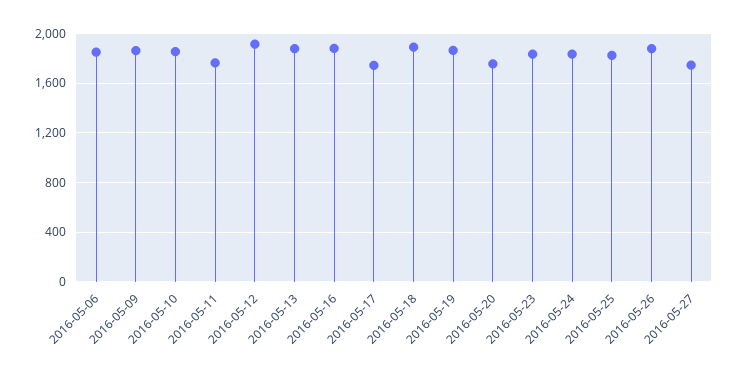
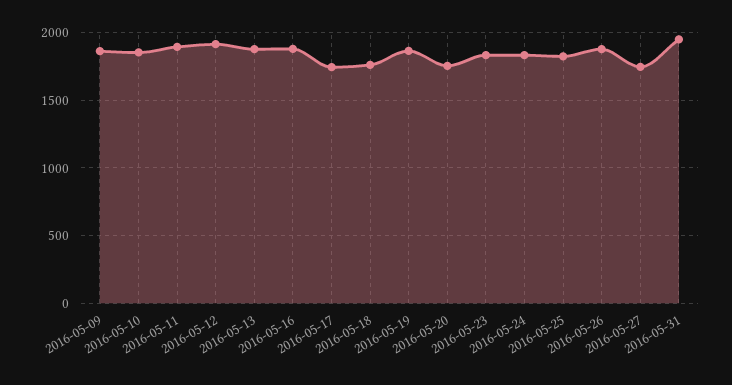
2016-05-06: 1850 -> none
2016-05-11: 1750 -> 1900
2016-05-18: 1900 -> 1750
2016-05-31: none -> 1950

